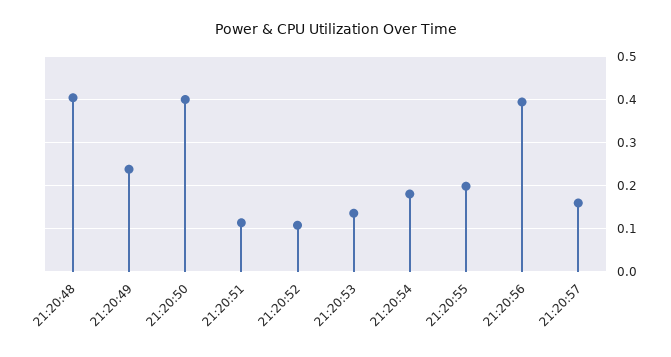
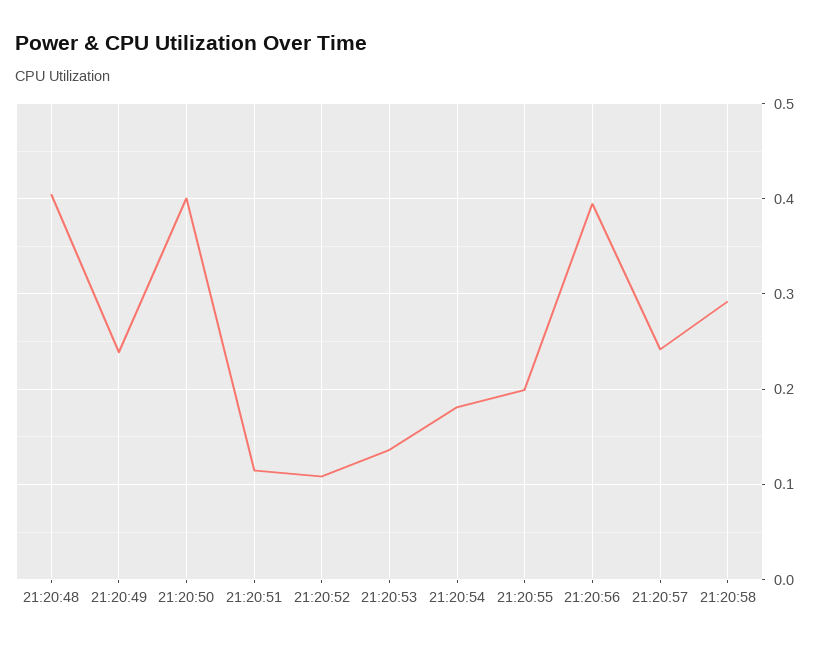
21:20:57: 0.16 -> 0.24
21:20:58: none -> 0.29

